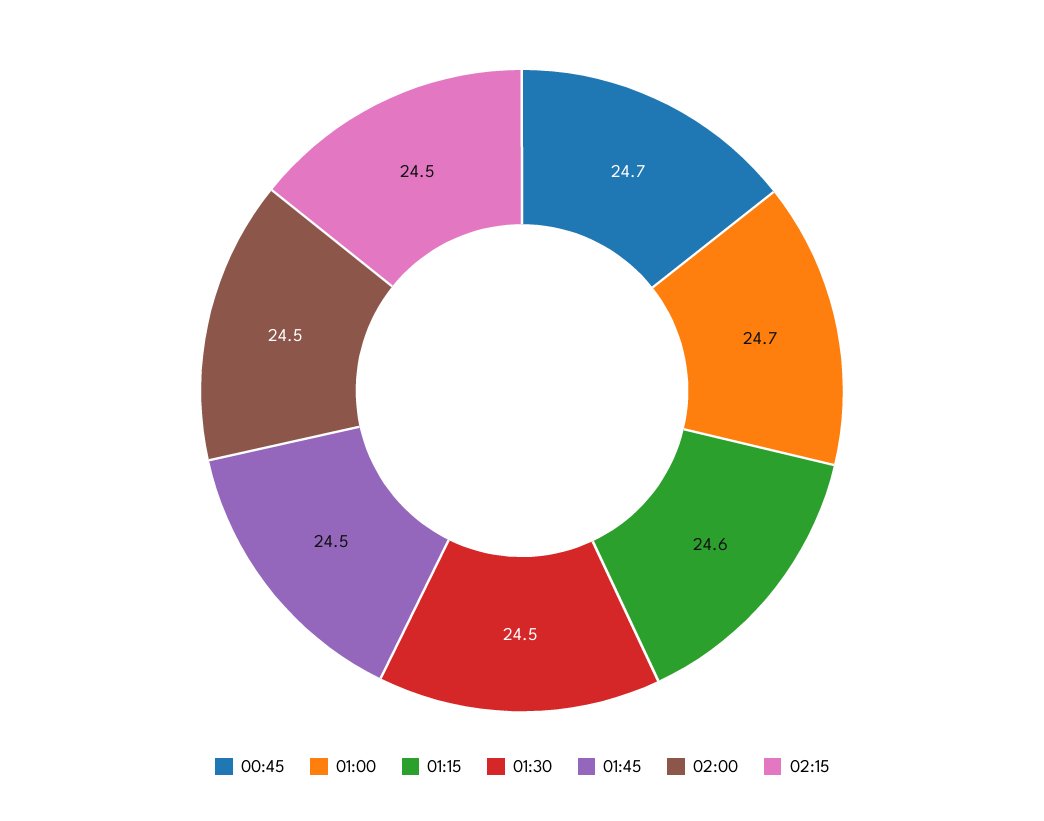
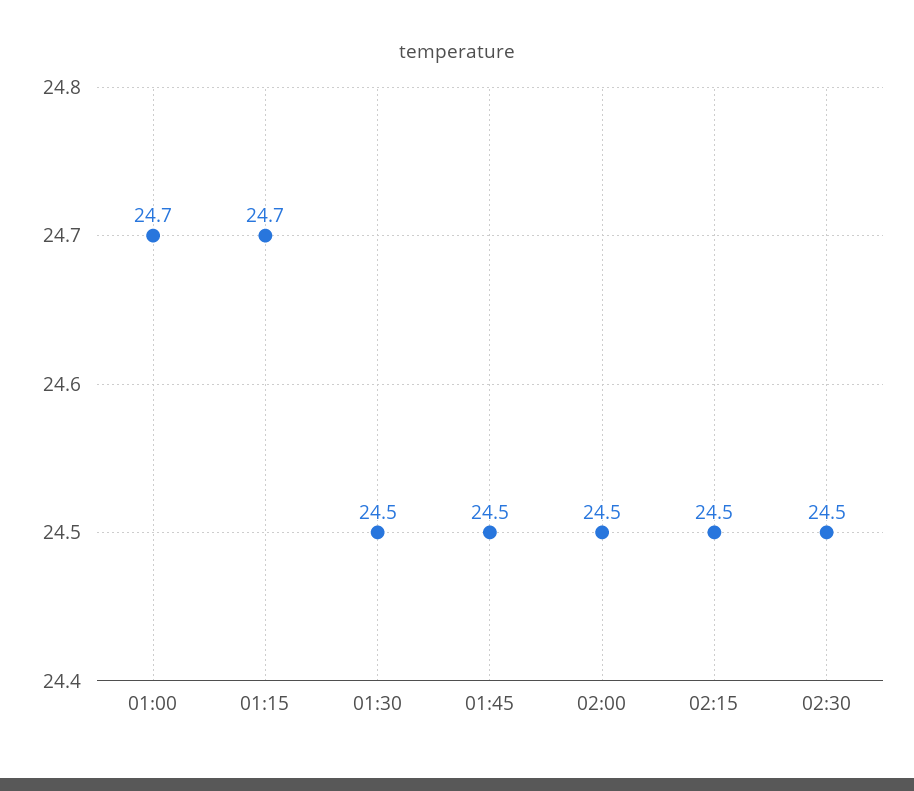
00:45: 24.7 -> none
01:15: 24.6 -> 24.7
02:30: none -> 24.5

